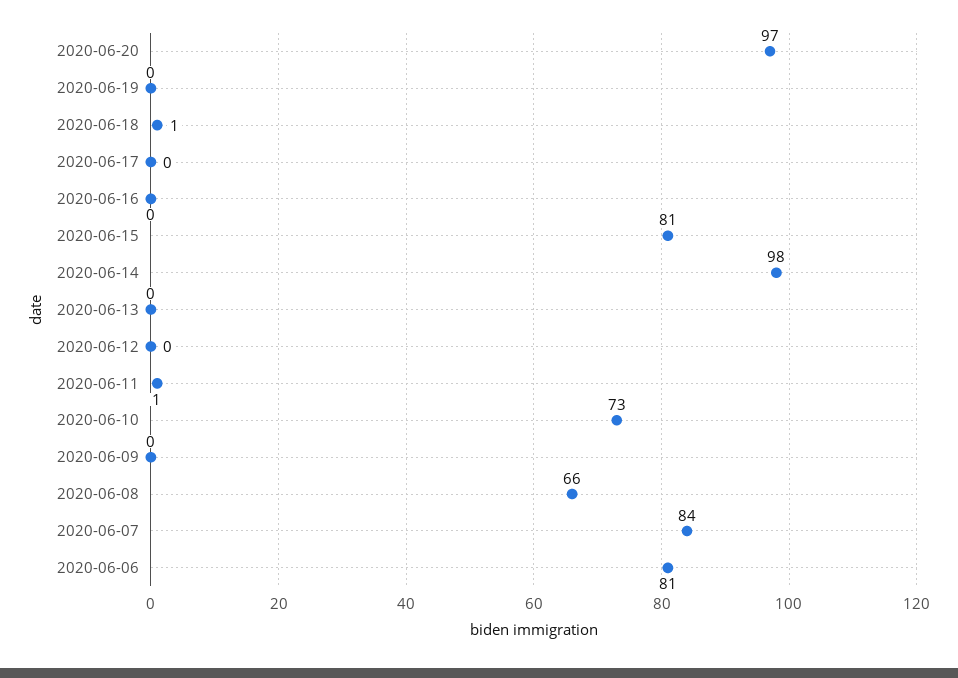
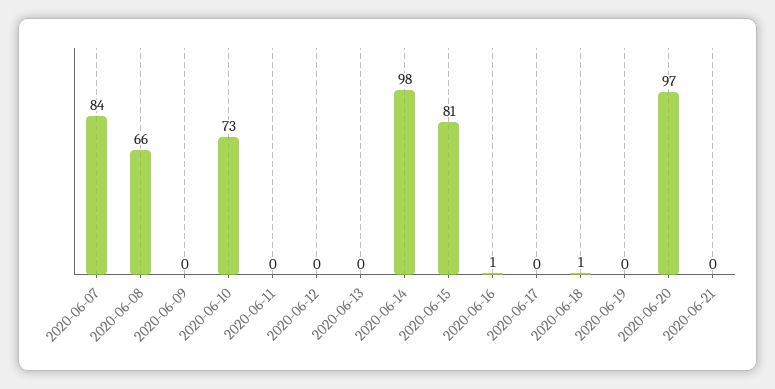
2020-06-16: 0 -> 1
2020-06-11: 1 -> 0
2020-06-06: 81 -> none
2020-06-21: none -> 0

